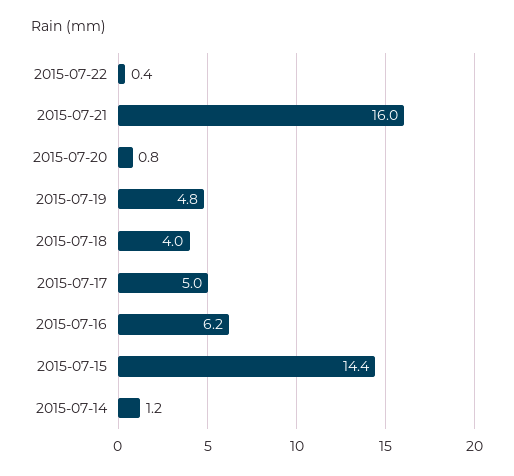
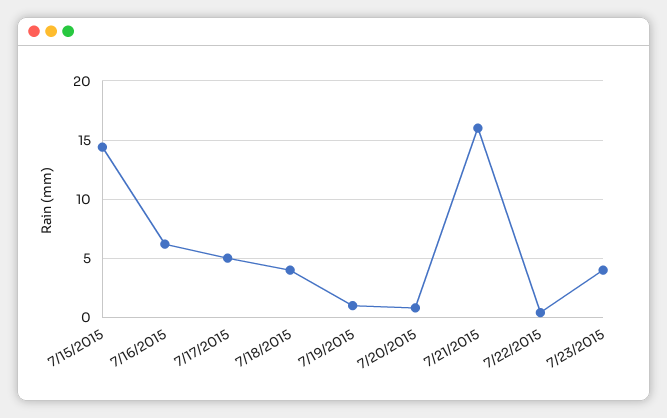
2015-07-19: 4.8 -> 1
2015-07-14: 1.2 -> none
7/23/2015: none -> 4

